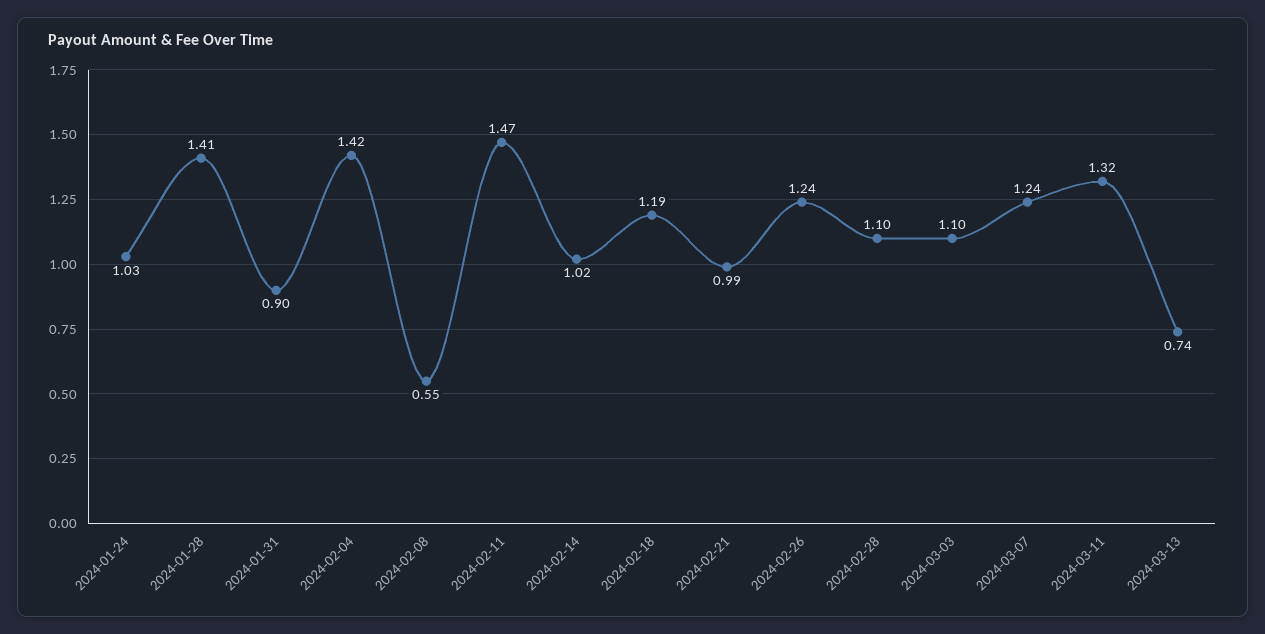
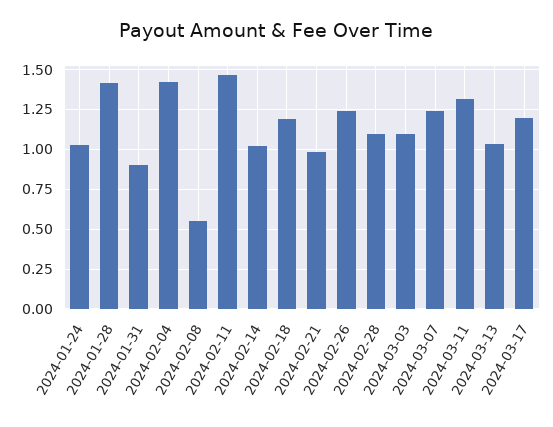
2024-03-13: 0.74 -> 1.05
2024-03-17: none -> 1.2

